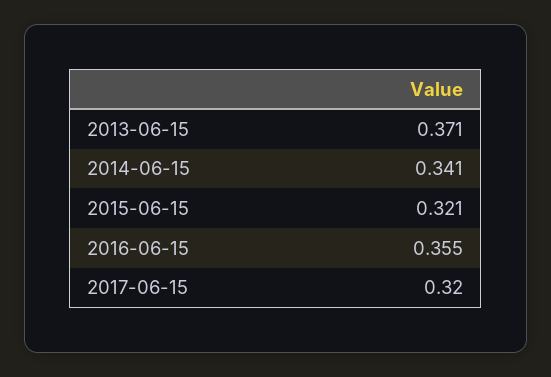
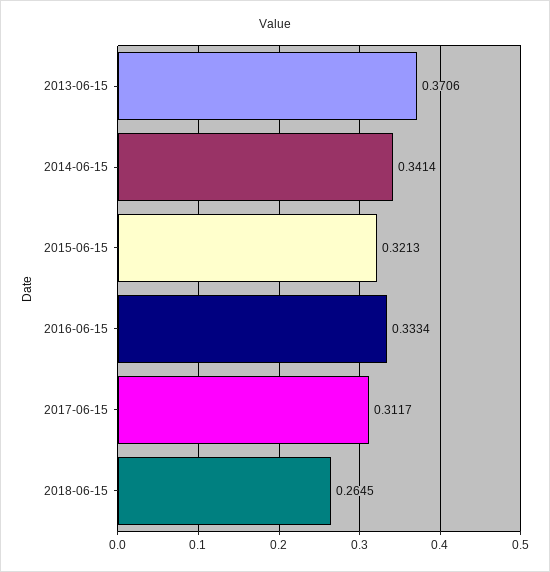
2016-06-15: 0.355 -> 0.3334
2017-06-15: 0.32 -> 0.3117
2018-06-15: none -> 0.2645

